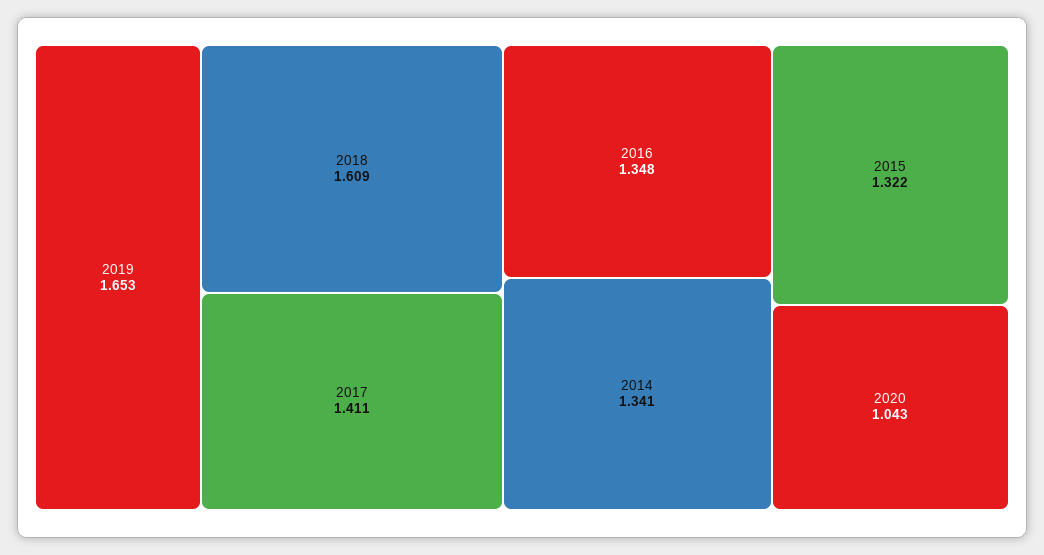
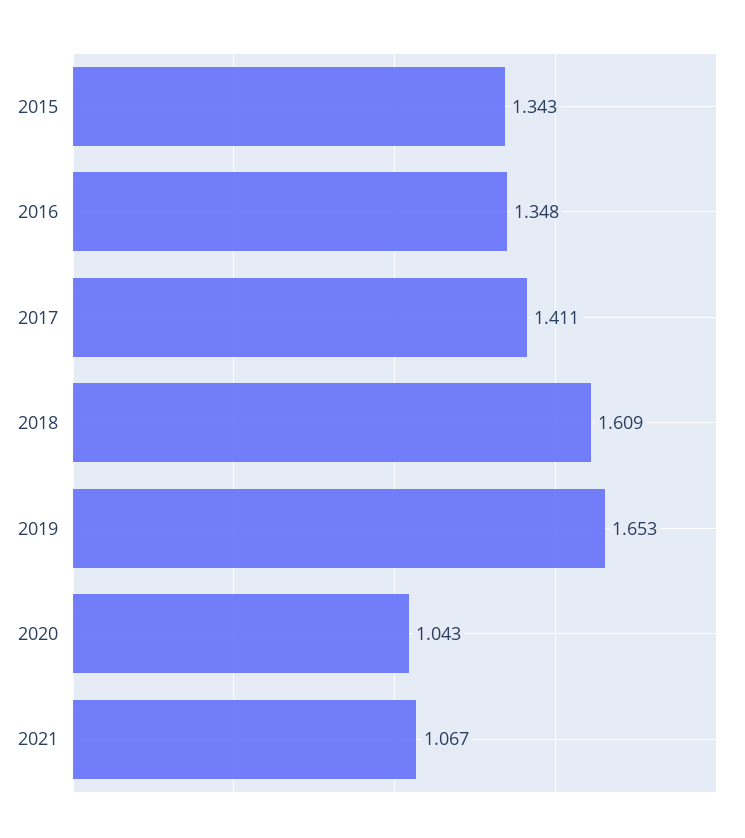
2014: 1.341 -> none
2015: 1.322 -> 1.343
2021: none -> 1.067

